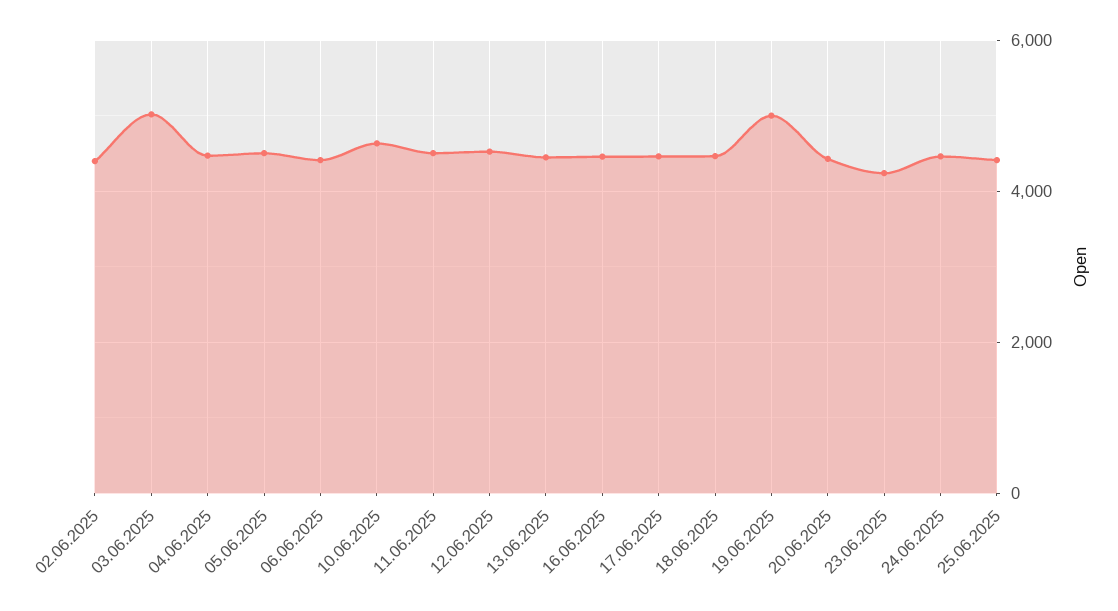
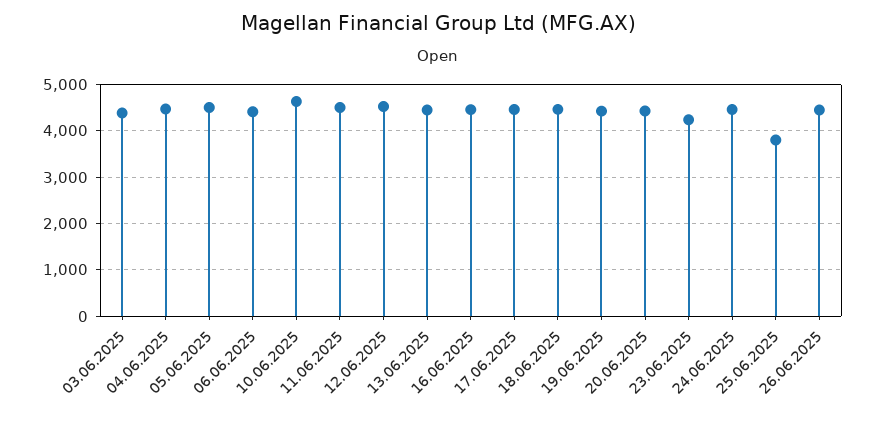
02.06.2025: 4400 -> none
03.06.2025: 5000 -> 4400
19.06.2025: 5000 -> 4400
25.06.2025: 4400 -> 3800
26.06.2025: none -> 4400

